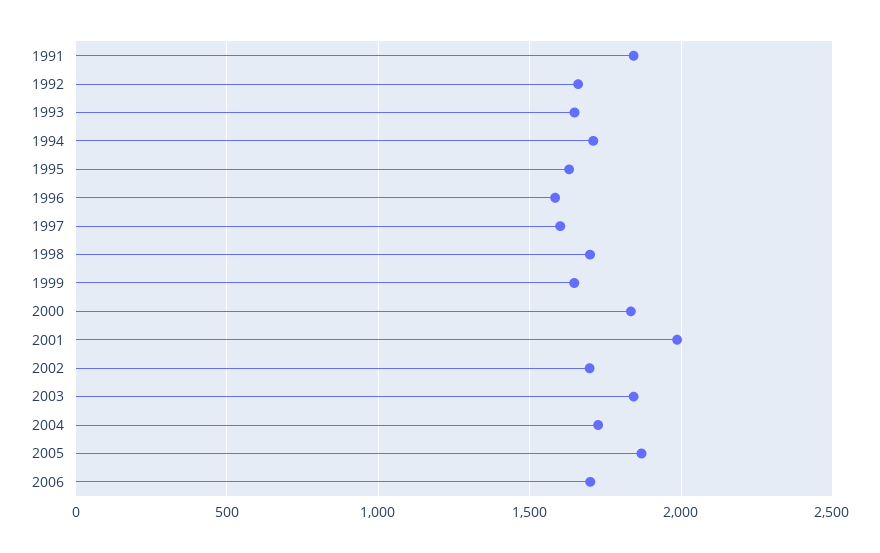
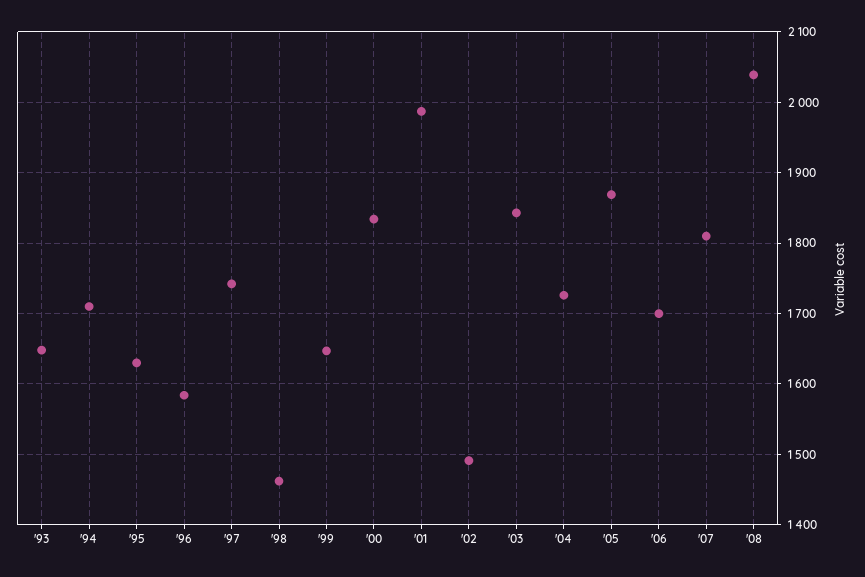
1991: 1850 -> none
1992: 1650 -> none
1997: 1600 -> 1740
1998: 1700 -> 1460
2002: 1700 -> 1490
'07: none -> 1810
'08: none -> 2040

